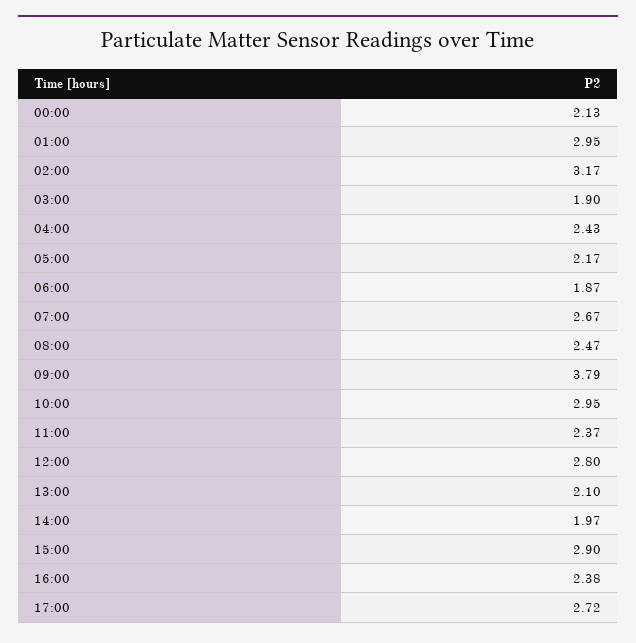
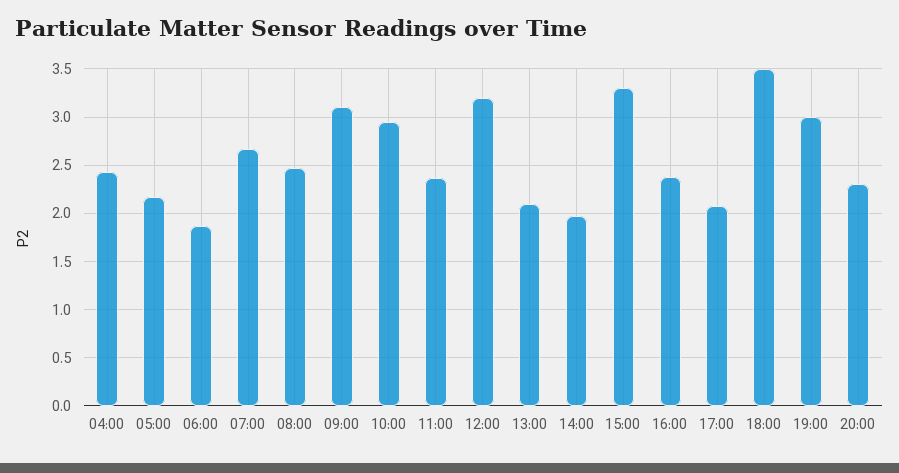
00:00: 2.13 -> none
01:00: 2.95 -> none
02:00: 3.17 -> none
03:00: 1.9 -> none
09:00: 3.79 -> 3.1
12:00: 2.8 -> 3.2
15:00: 2.9 -> 3.3
17:00: 2.72 -> 2.1
18:00: none -> 3.5
19:00: none -> 3
20:00: none -> 2.3

